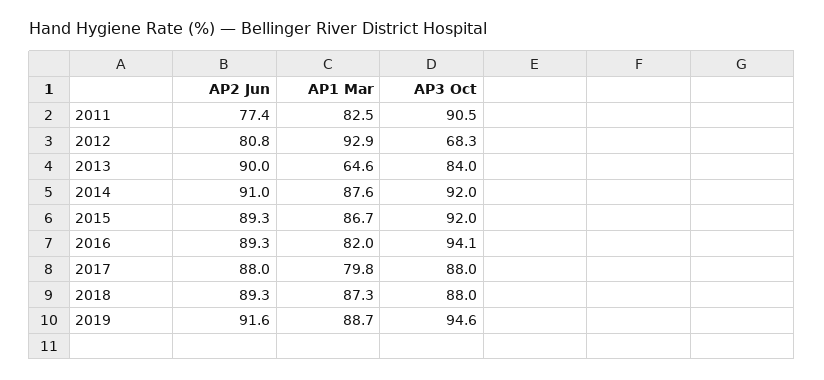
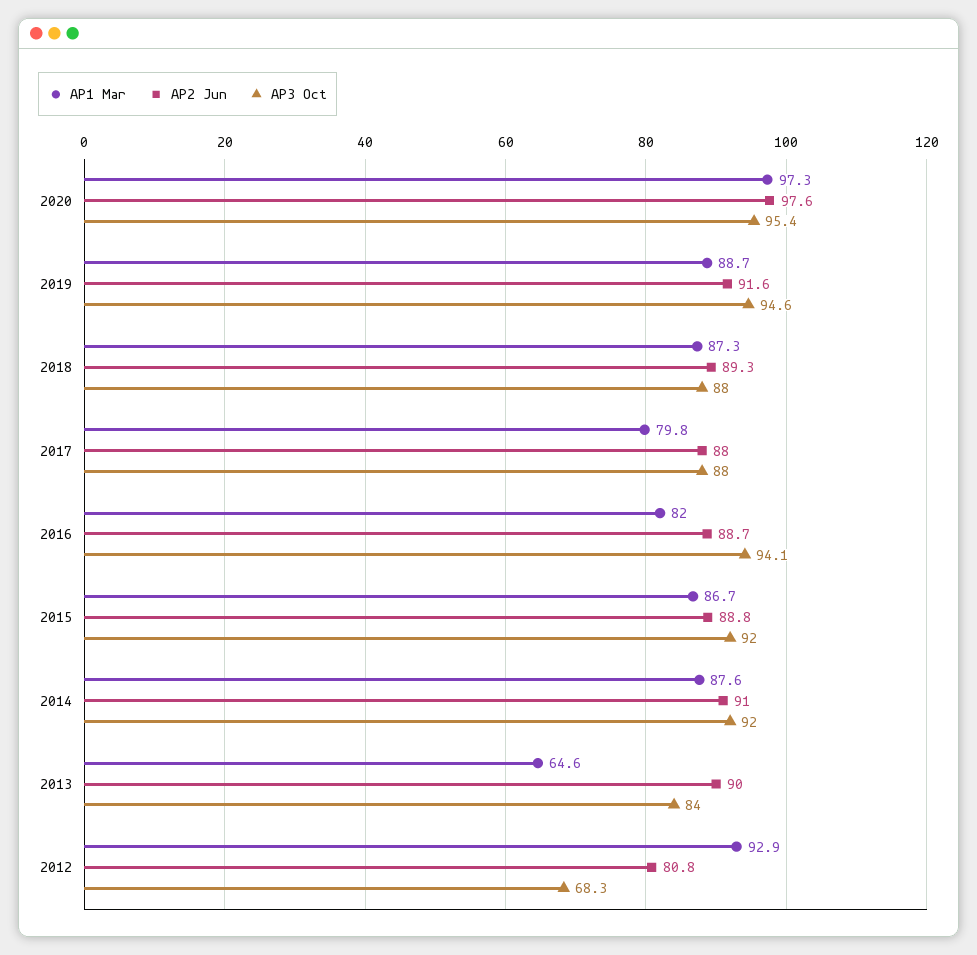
AP2 Jun, 2011: 77.4 -> none
AP1 Mar, 2011: 82.5 -> none
AP3 Oct, 2011: 90.5 -> none
AP2 Jun, 2015: 89.3 -> 88.8
AP2 Jun, 2016: 89.3 -> 88.7
AP1 Mar, 2020: none -> 97.3
AP2 Jun, 2020: none -> 97.6
AP3 Oct, 2020: none -> 95.4

